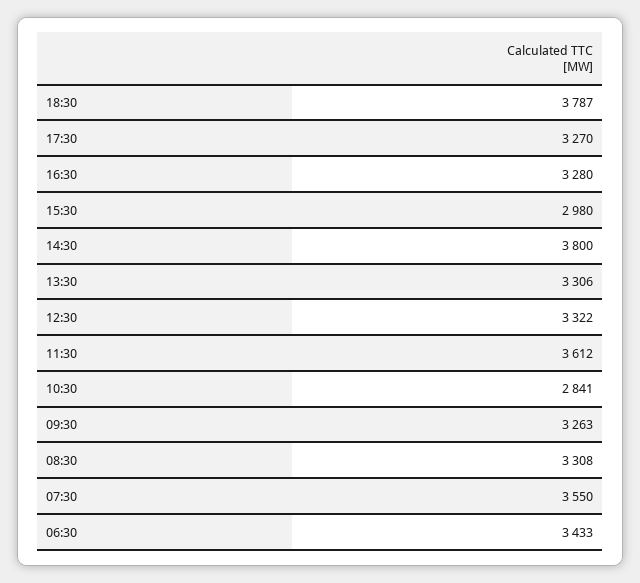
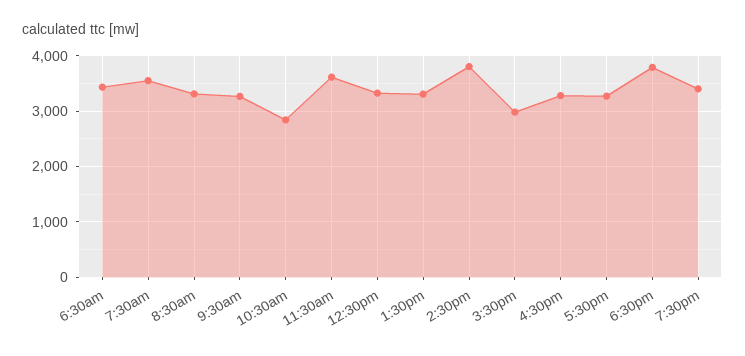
7:30pm: none -> 3400

